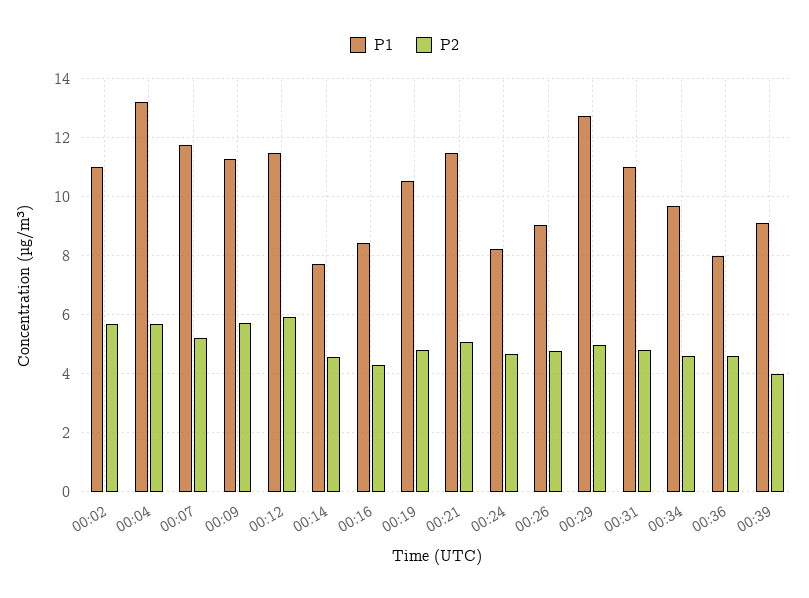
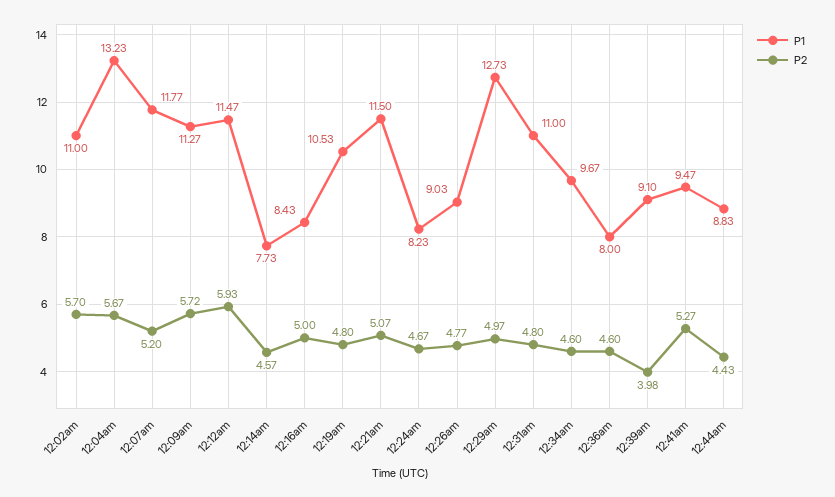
P2, 00:16: 4.25 -> 5
P1, 12:41am: none -> 9.47
P2, 12:41am: none -> 5.27
P1, 12:44am: none -> 8.83
P2, 12:44am: none -> 4.43

